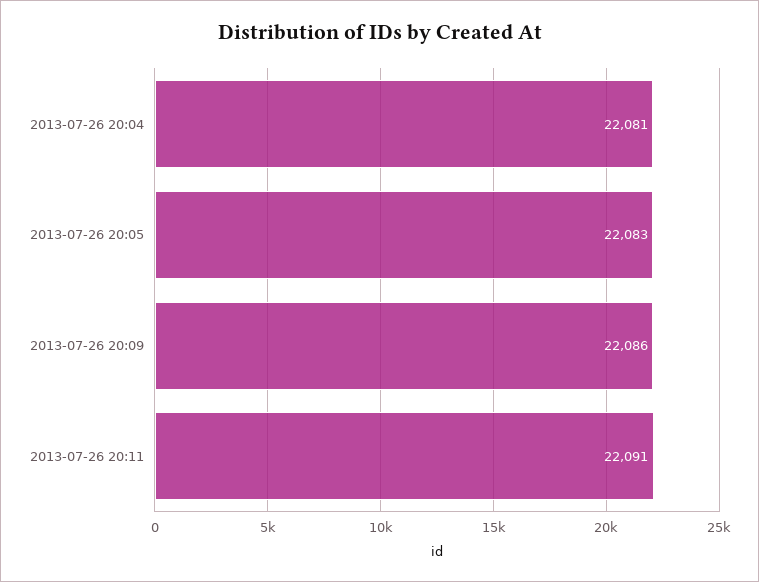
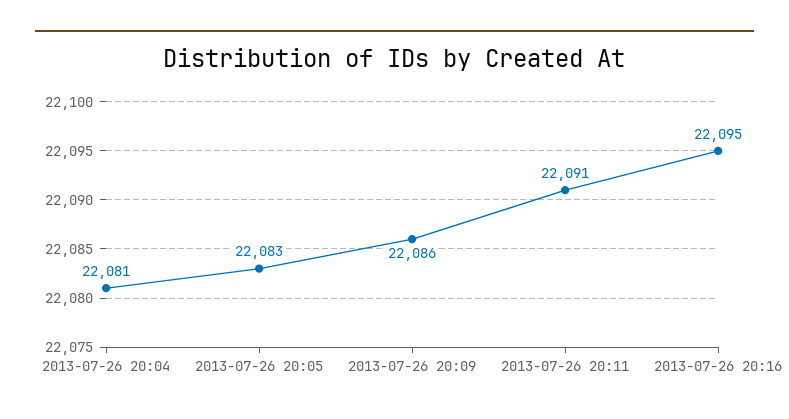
2013-07-26 20:16: none -> 22095

